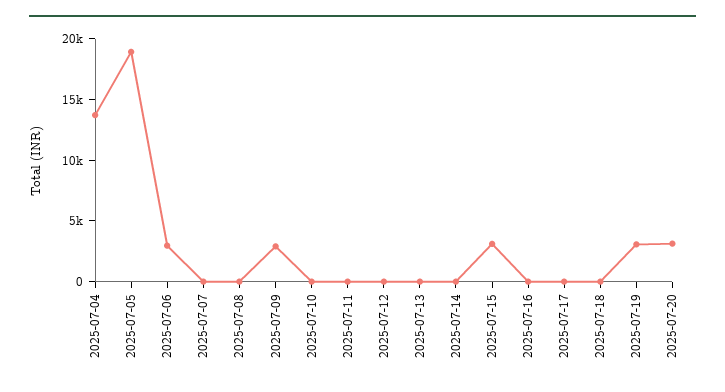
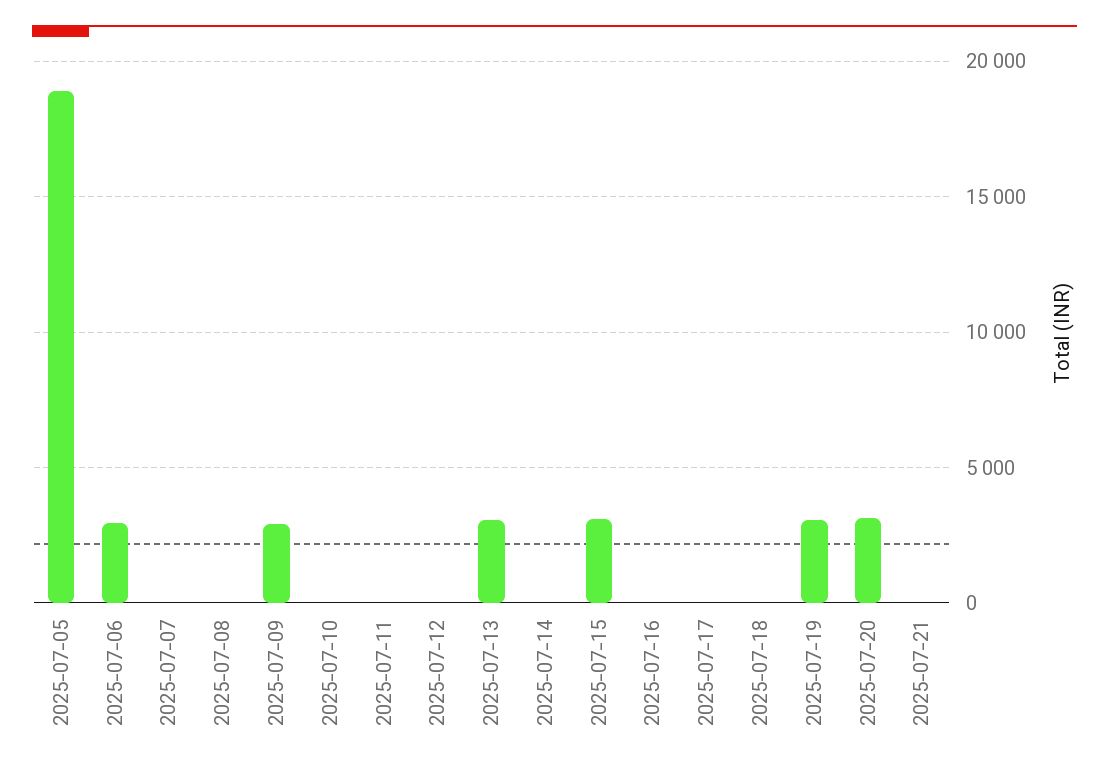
2025-07-04: 14000 -> none
2025-07-13: 0 -> 3000
2025-07-21: none -> 0

